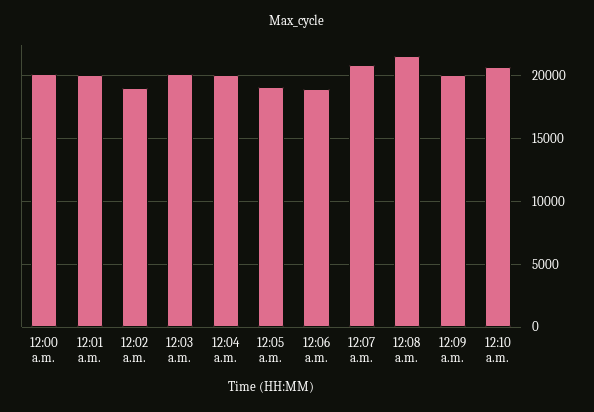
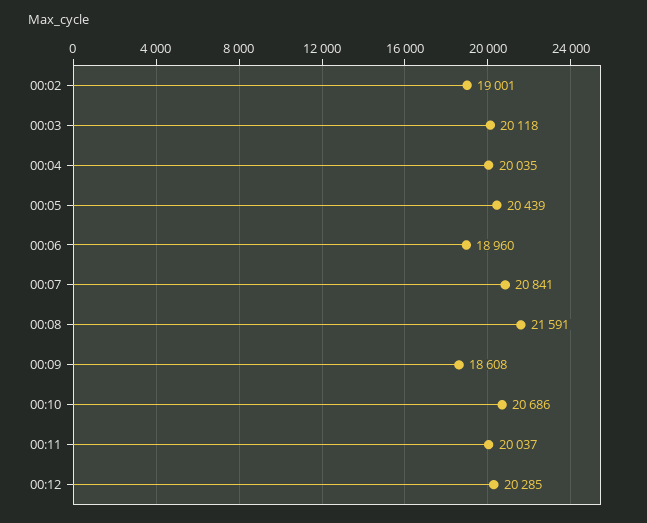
12:00 a.m.: 20000 -> none
12:01 a.m.: 20000 -> none
12:05 a.m.: 19000 -> 20439
12:09 a.m.: 20000 -> 18608
00:11: none -> 20037
00:12: none -> 20285

